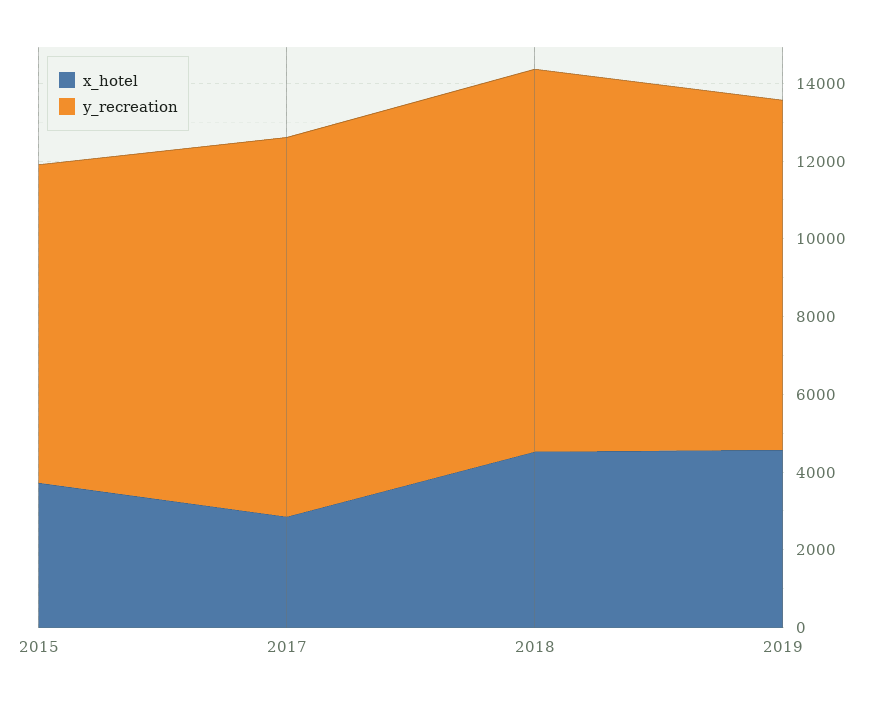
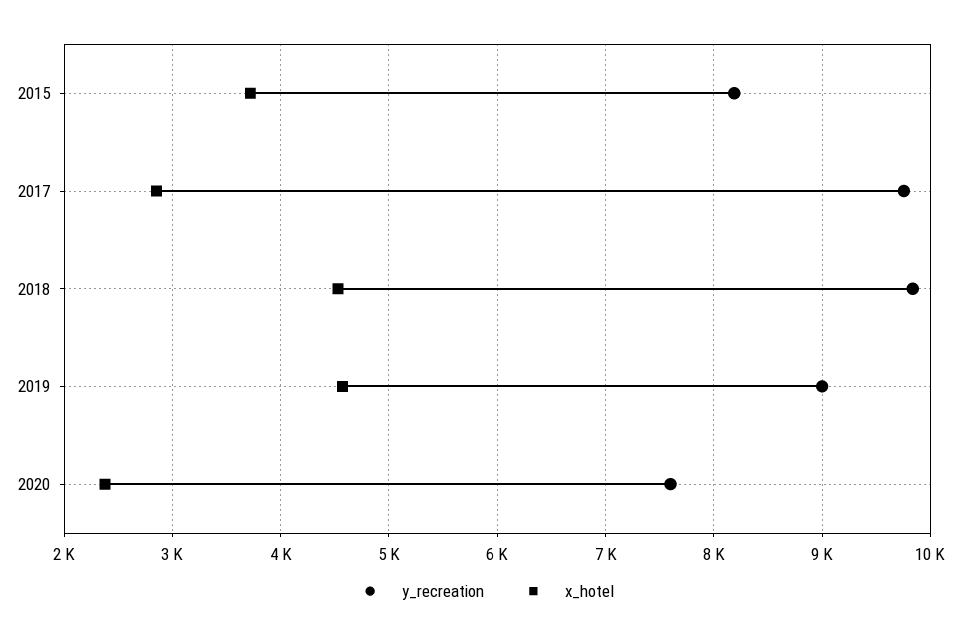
y_recreation, 2020: none -> 7600
x_hotel, 2020: none -> 2400

